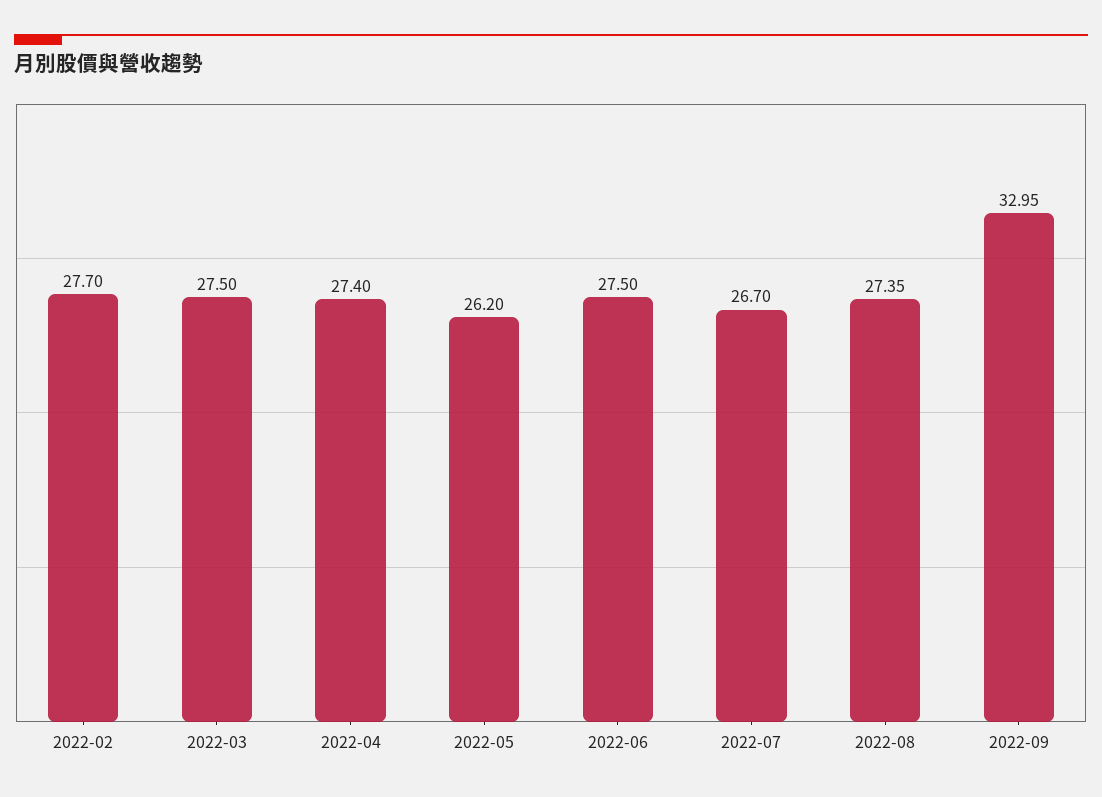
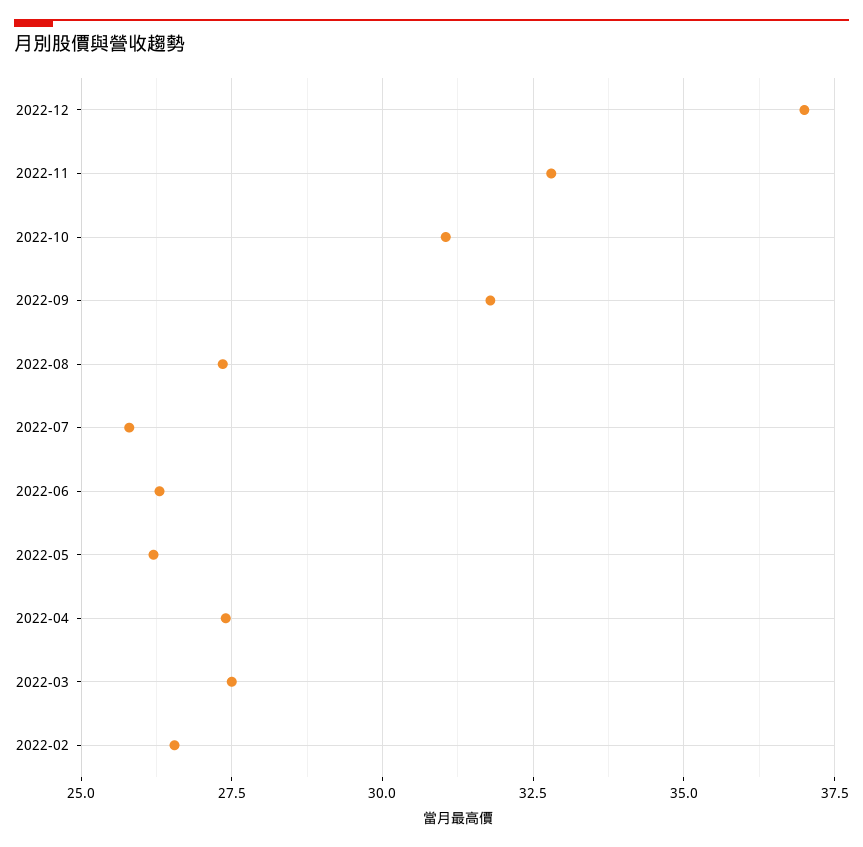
2022-02: 27.7 -> 26.5
2022-06: 27.5 -> 26.25
2022-07: 26.7 -> 25.75
2022-09: 32.95 -> 31.75
2022-12: none -> 37
2022-11: none -> 32.75
2022-10: none -> 31

